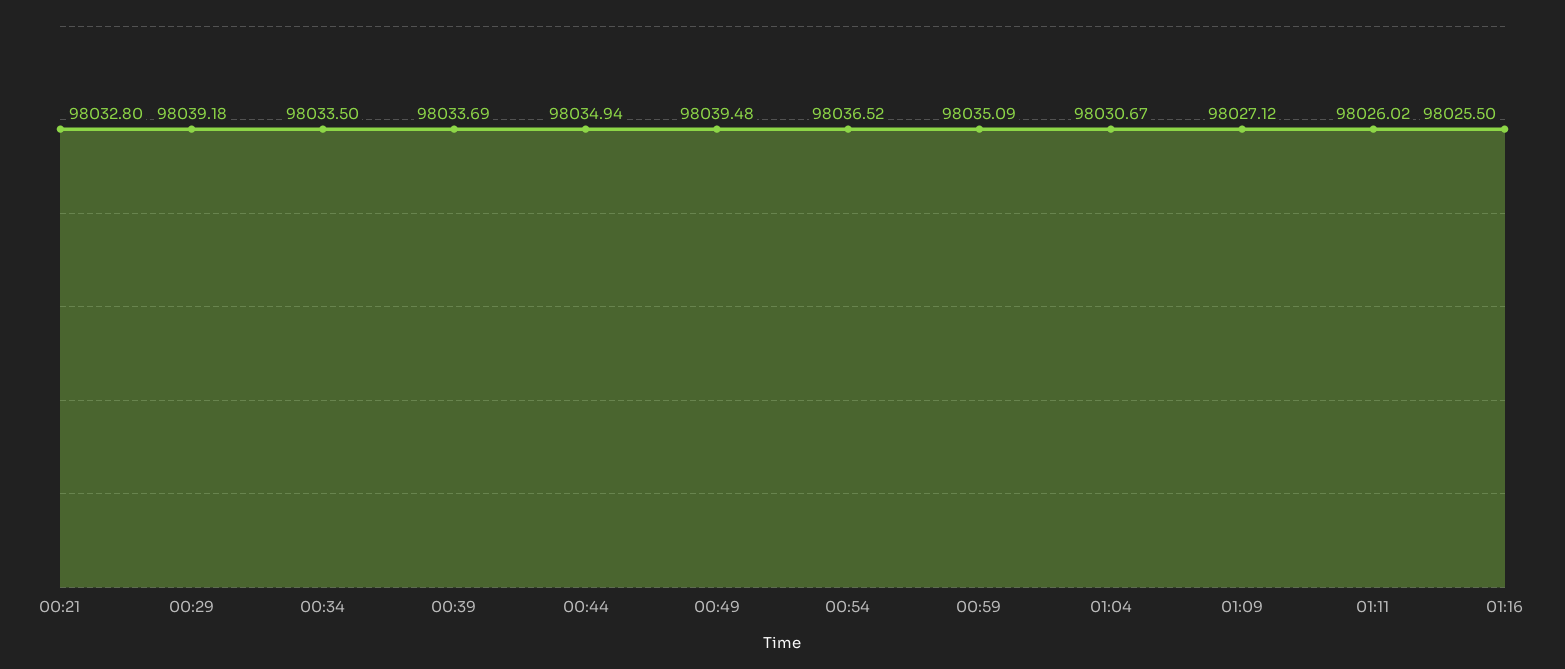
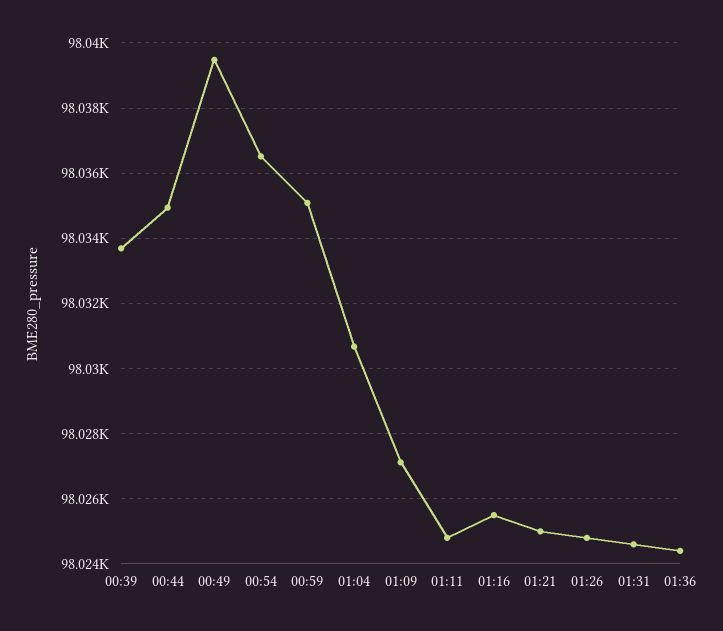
00:21: 98032.8 -> none
00:29: 98039.18 -> none
00:34: 98033.5 -> none
01:11: 98026.02 -> 98024.8
01:21: none -> 98025
01:26: none -> 98024.8
01:31: none -> 98024.6
01:36: none -> 98024.4

